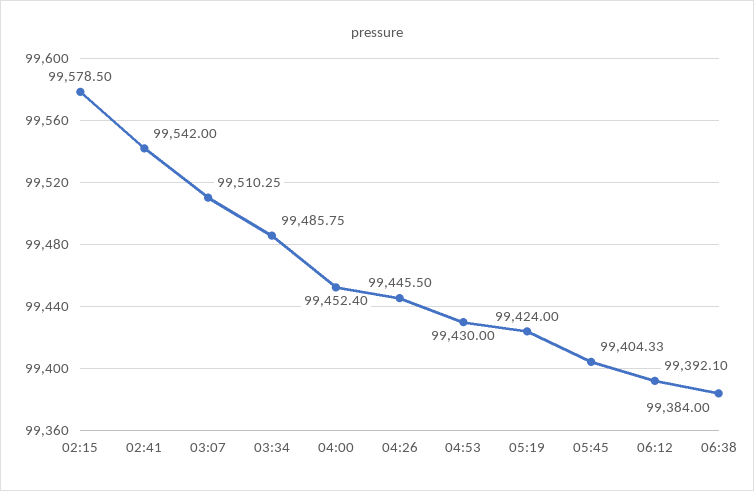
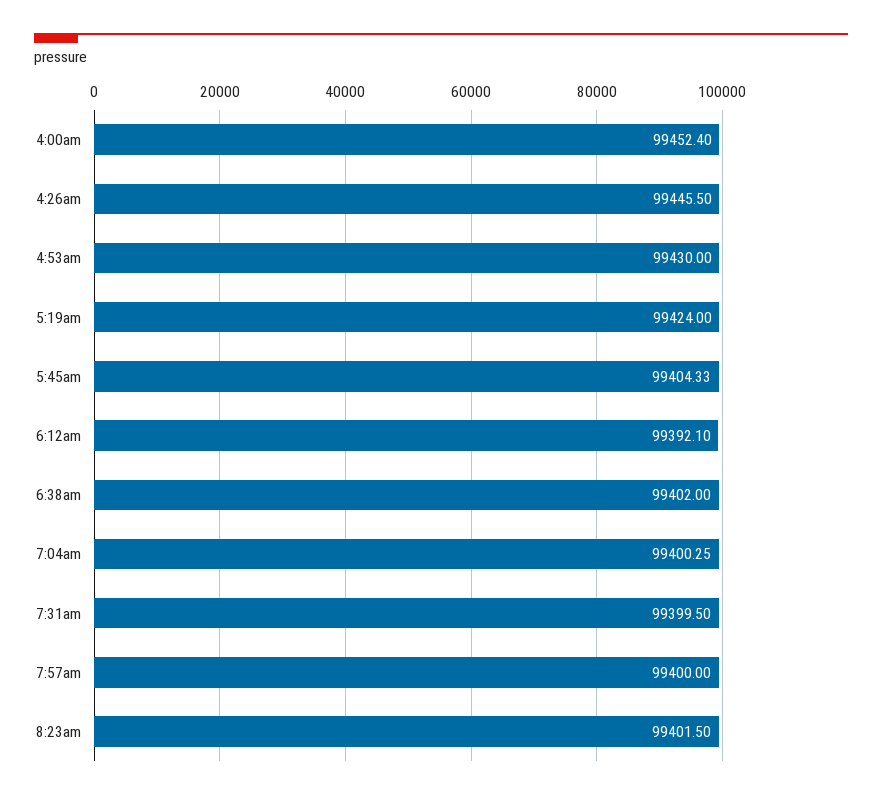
02:15: 99578.5 -> none
02:41: 99542 -> none
03:07: 99510.25 -> none
03:34: 99485.75 -> none
06:38: 99384 -> 99402
7:04am: none -> 99400.25
7:31am: none -> 99399.5
7:57am: none -> 99400
8:23am: none -> 99401.5

